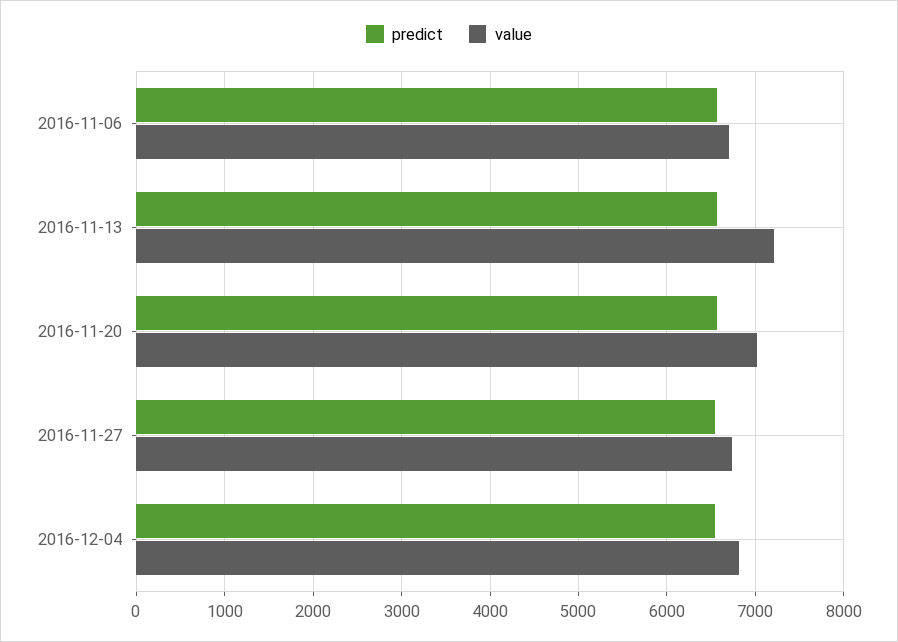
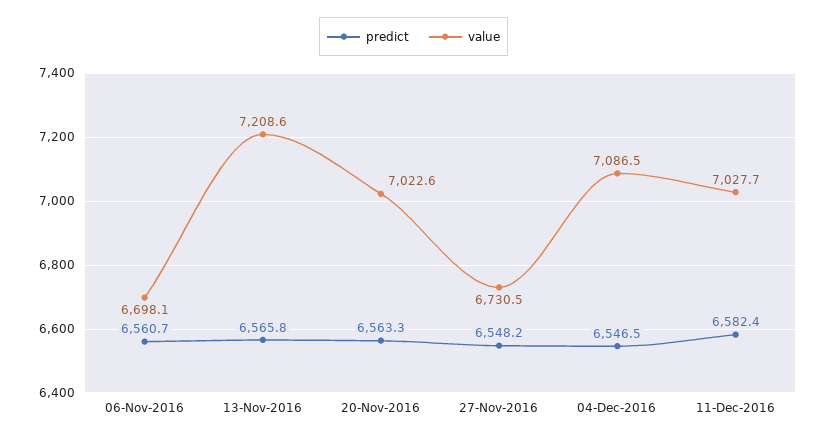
value, 2016-12-04: 6800 -> 7086.5
predict, 11-Dec-2016: none -> 6582.4
value, 11-Dec-2016: none -> 7027.7

